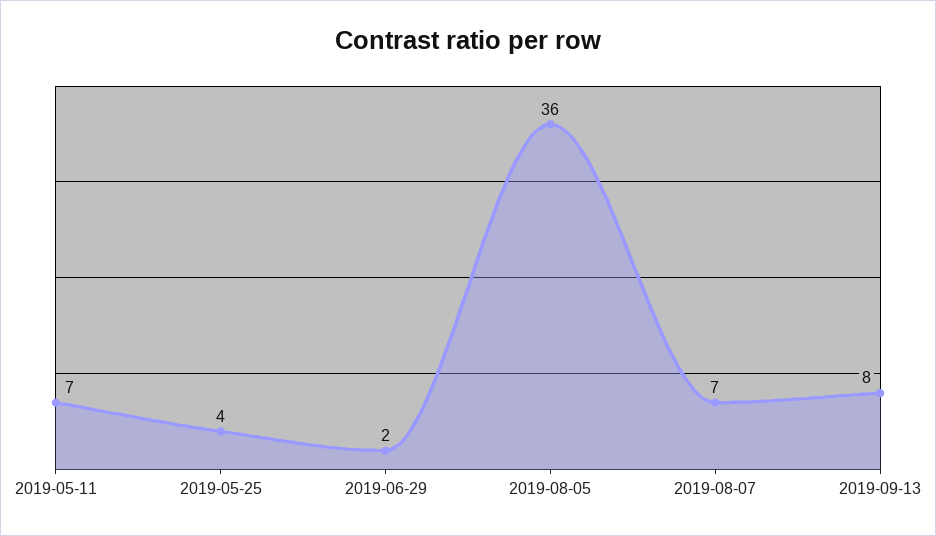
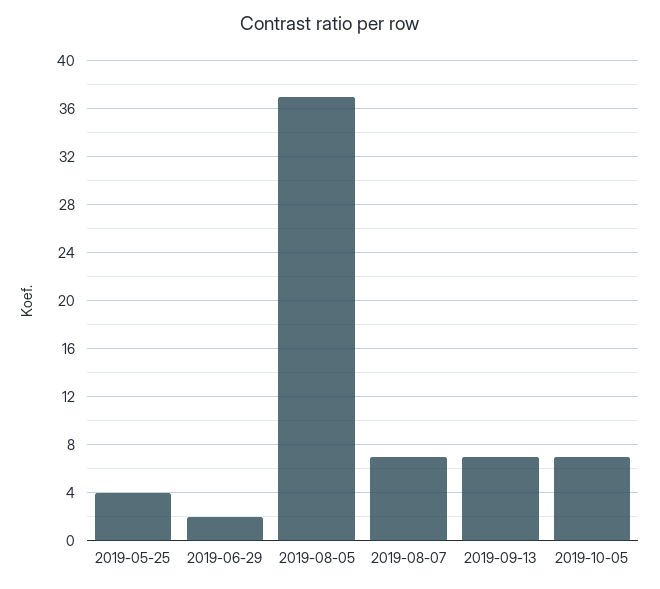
2019-05-11: 7 -> none
2019-08-05: 36 -> 37
2019-09-13: 8 -> 7
2019-10-05: none -> 7

